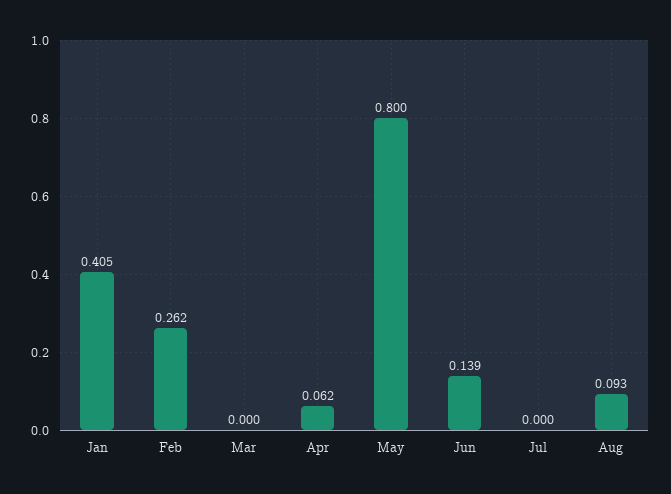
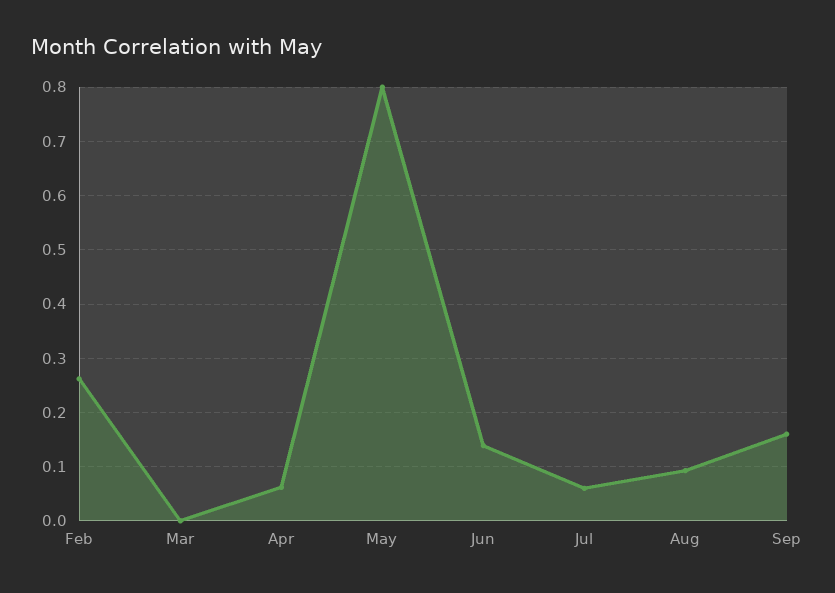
Jan: 0.405 -> none
Jul: 0 -> 0.06
Sep: none -> 0.16

